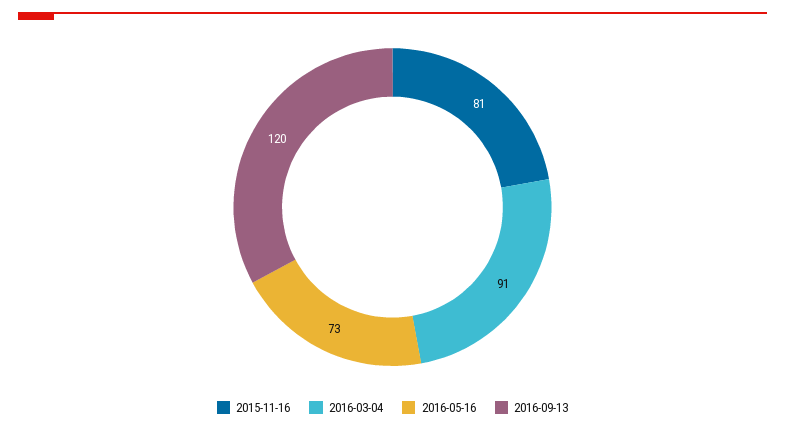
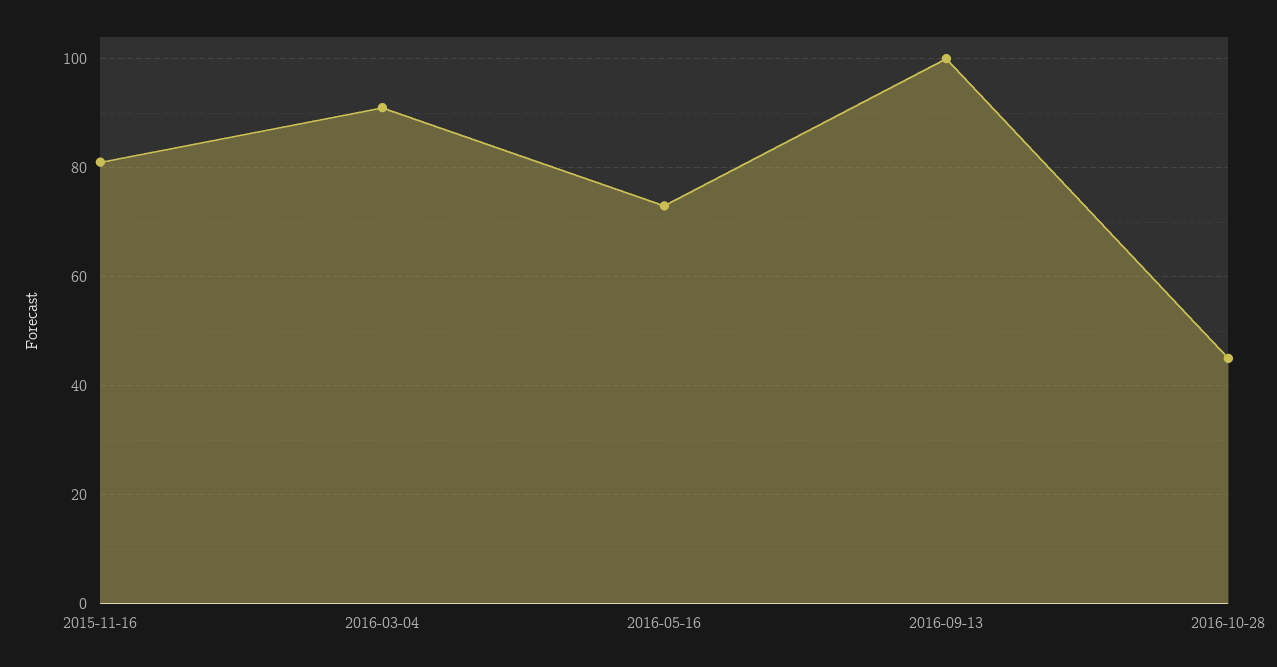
2016-09-13: 120 -> 100
2016-10-28: none -> 45

